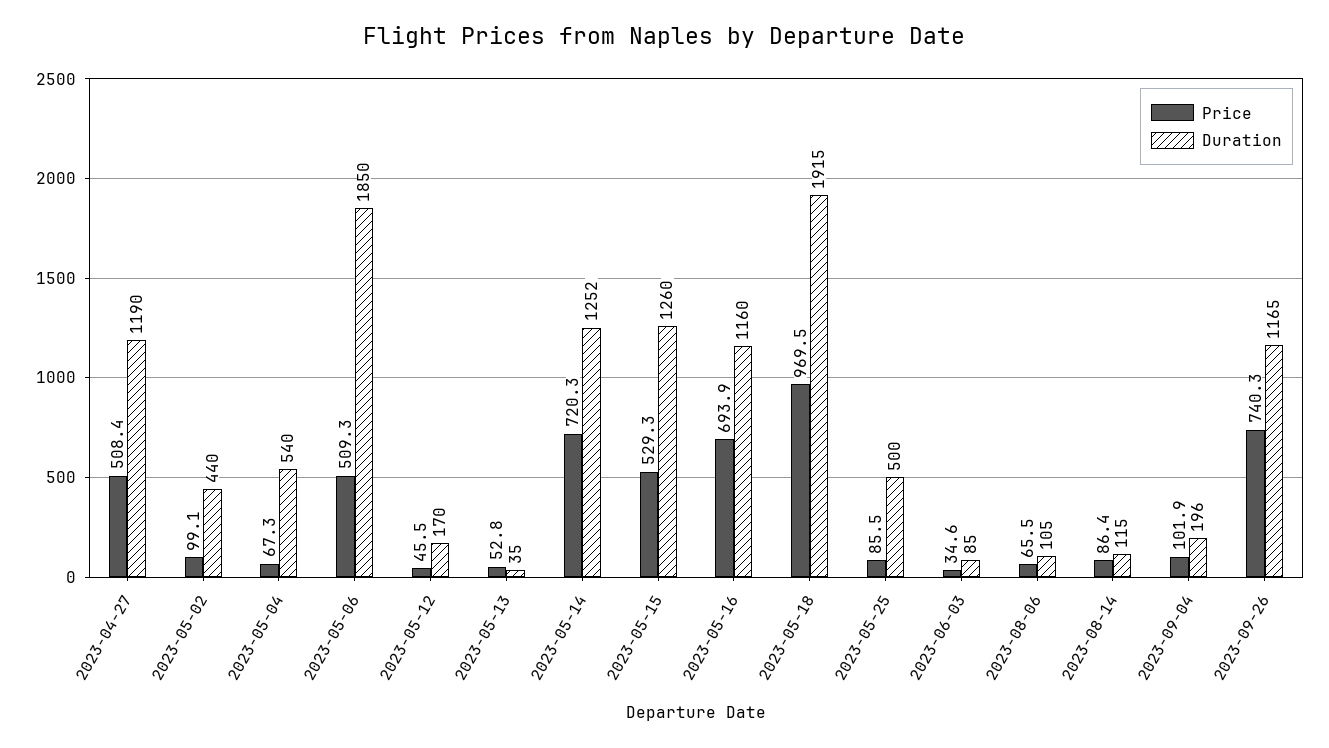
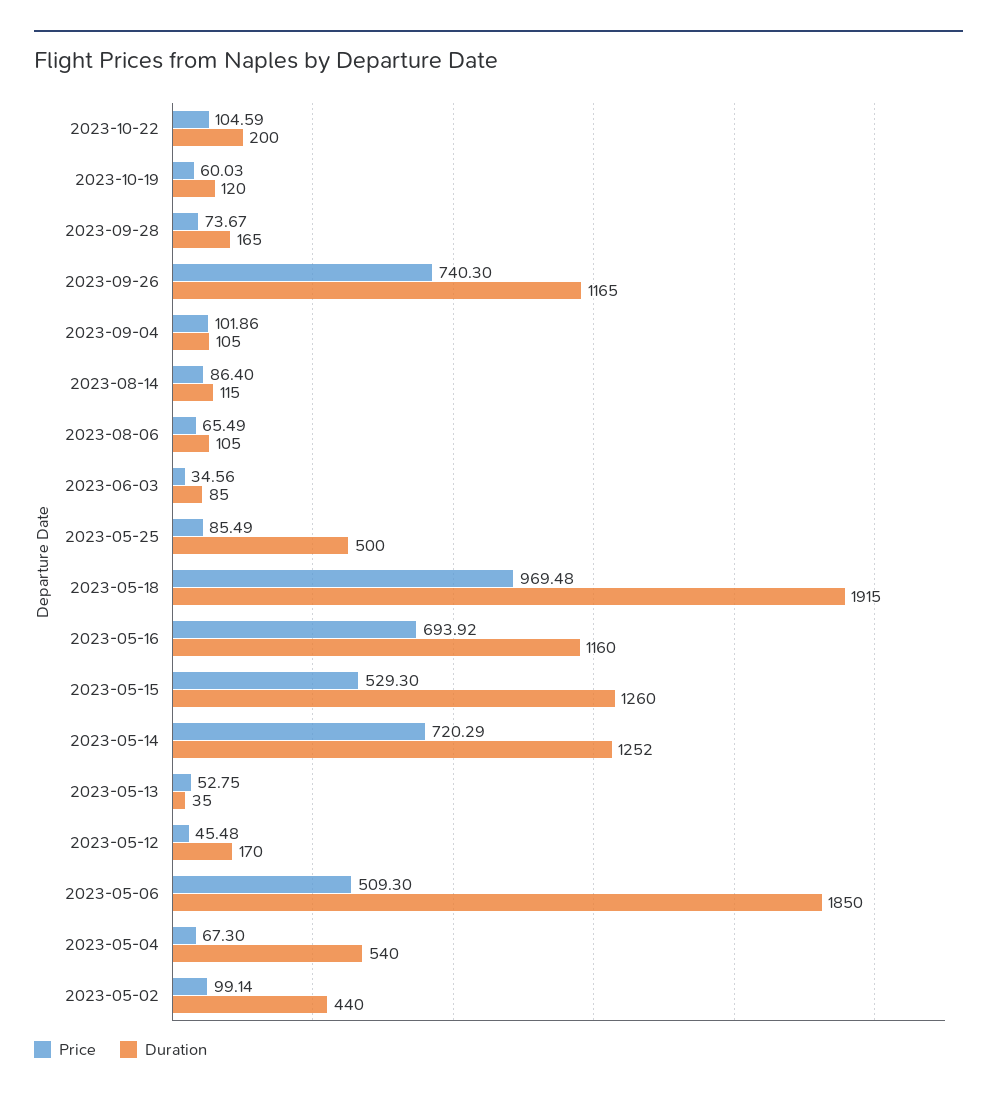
Price, 2023-04-27: 508.4 -> none
Duration, 2023-04-27: 1190 -> none
Duration, 2023-09-04: 196 -> 105
Price, 2023-10-22: none -> 104.59
Duration, 2023-10-22: none -> 200
Price, 2023-10-19: none -> 60.03
Duration, 2023-10-19: none -> 120
Price, 2023-09-28: none -> 73.67
Duration, 2023-09-28: none -> 165

